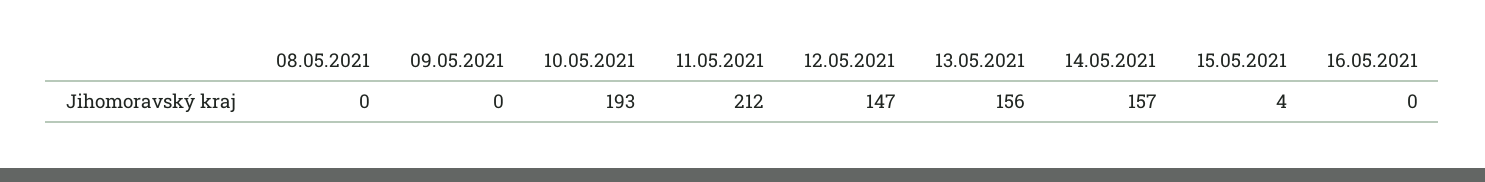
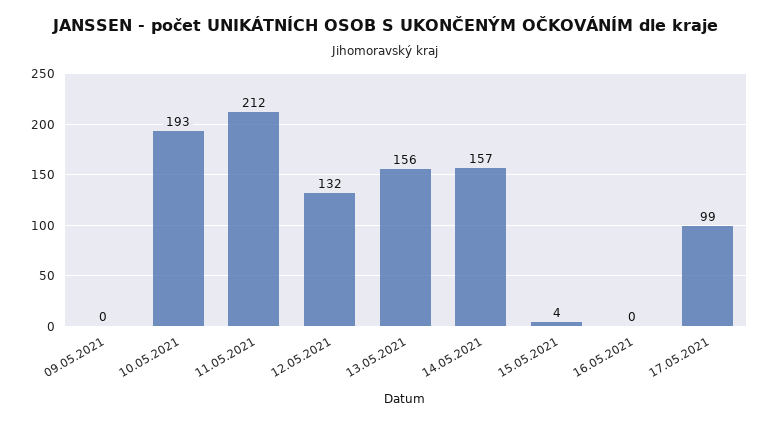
08.05.2021: 0 -> none
12.05.2021: 147 -> 132
17.05.2021: none -> 99

